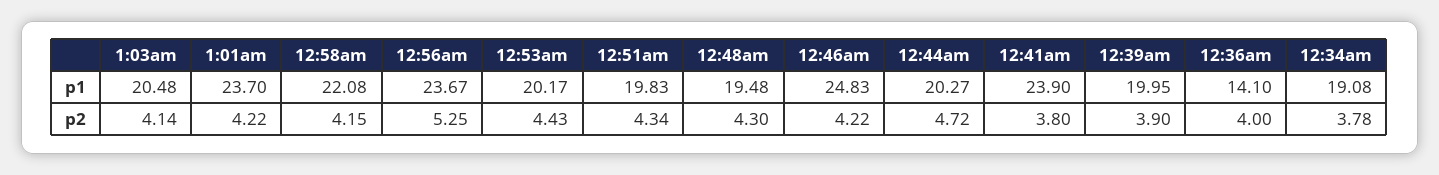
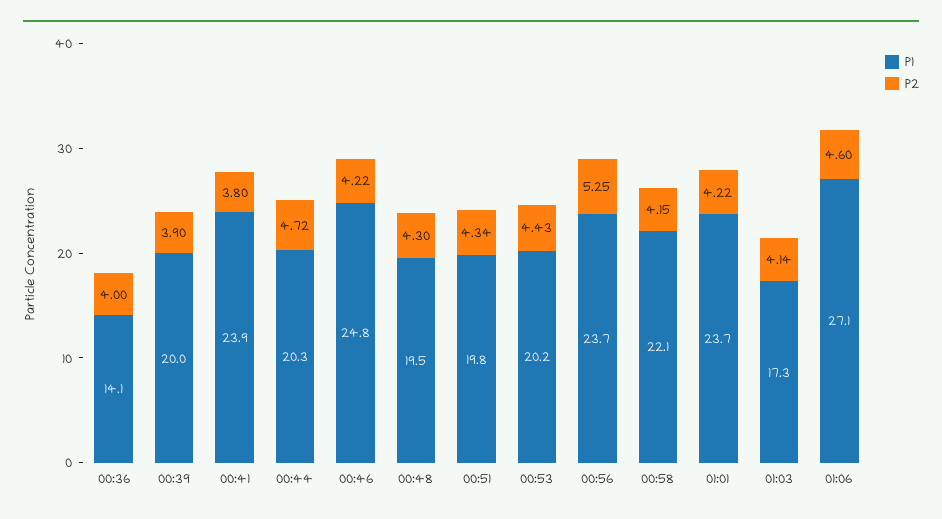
p1, 1:03am: 20.48 -> 17.3
p1, 12:34am: 19.08 -> none
p2, 12:34am: 3.78 -> none
p1, 01:06: none -> 27.1
p2, 01:06: none -> 4.6

